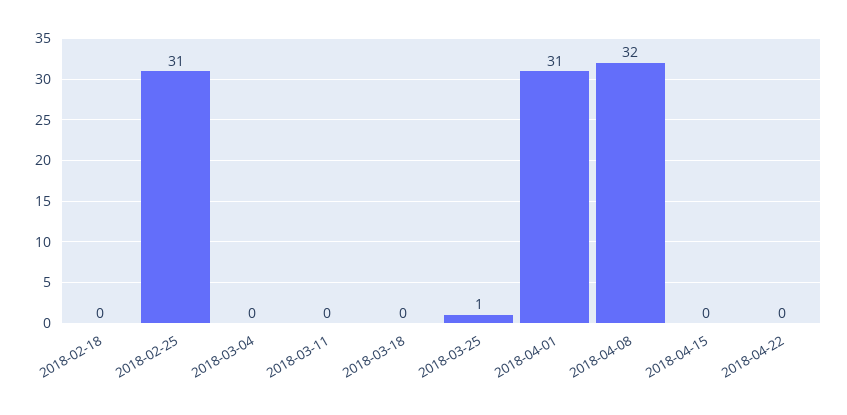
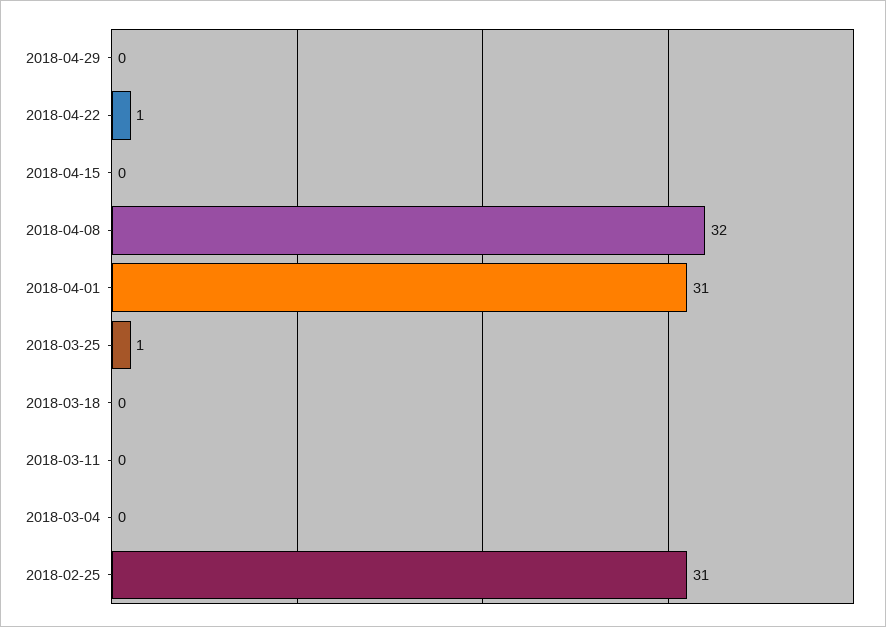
2018-02-18: 0 -> none
2018-04-22: 0 -> 1
2018-04-29: none -> 0

